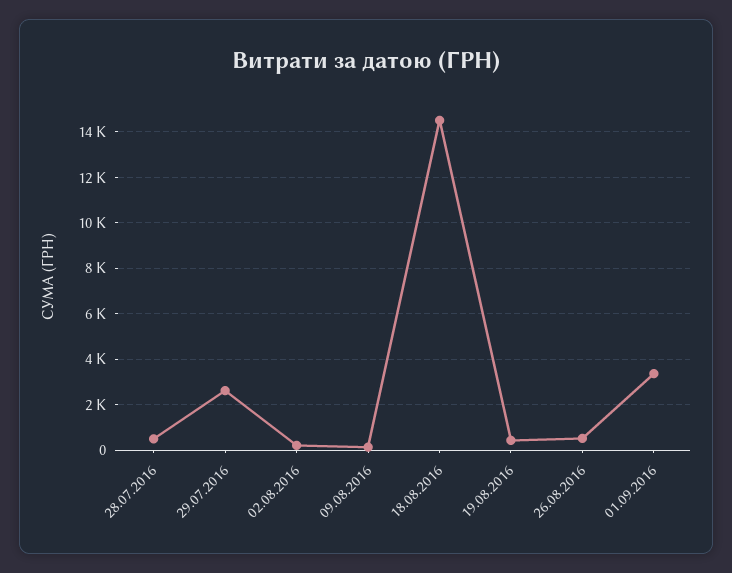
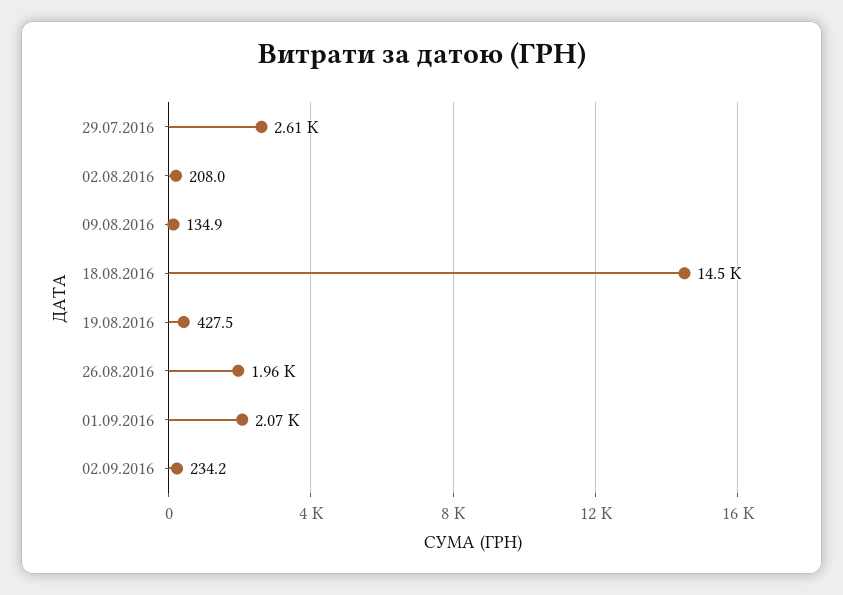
28.07.2016: 500 -> none
26.08.2016: 500 -> 1960
01.09.2016: 3500 -> 2070
02.09.2016: none -> 234.2

